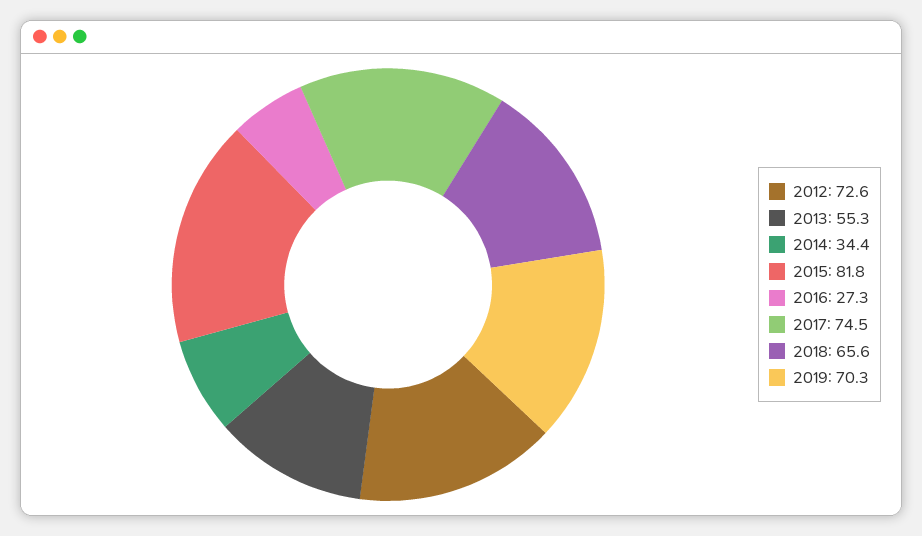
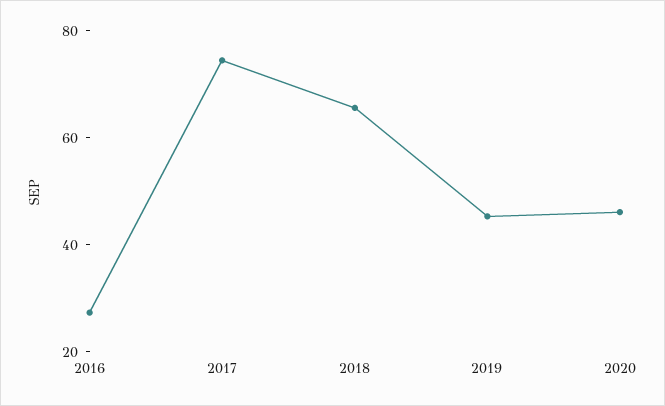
2012: 72.6 -> none
2013: 55.3 -> none
2014: 34.4 -> none
2015: 81.8 -> none
2019: 70.3 -> 45
2020: none -> 45

